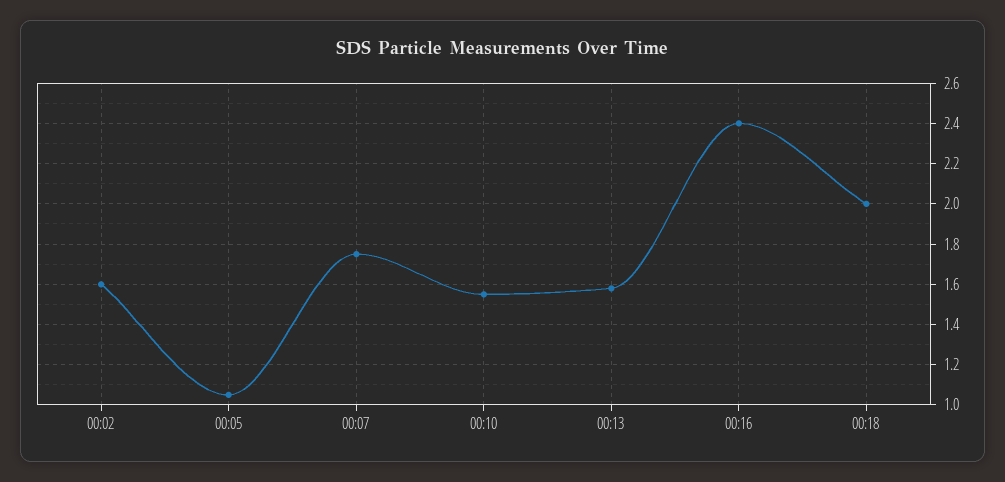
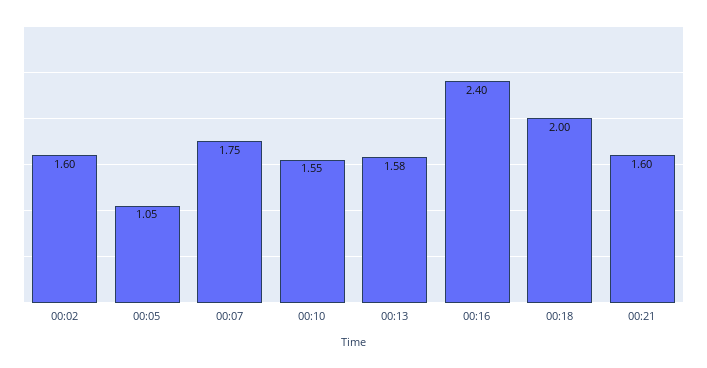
00:21: none -> 1.6

